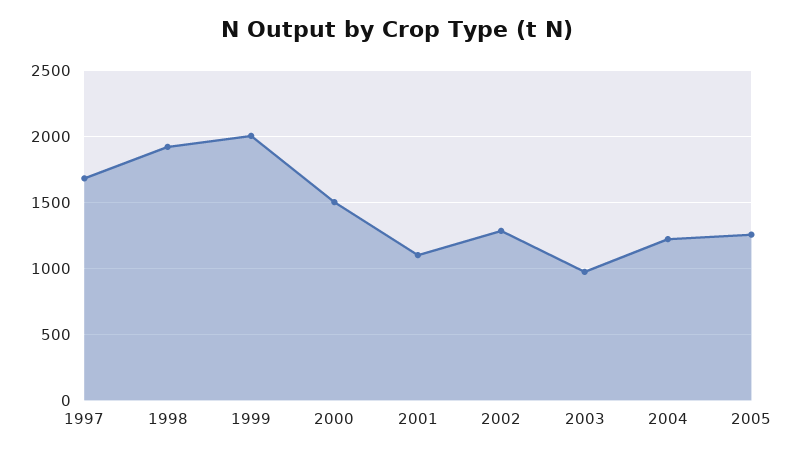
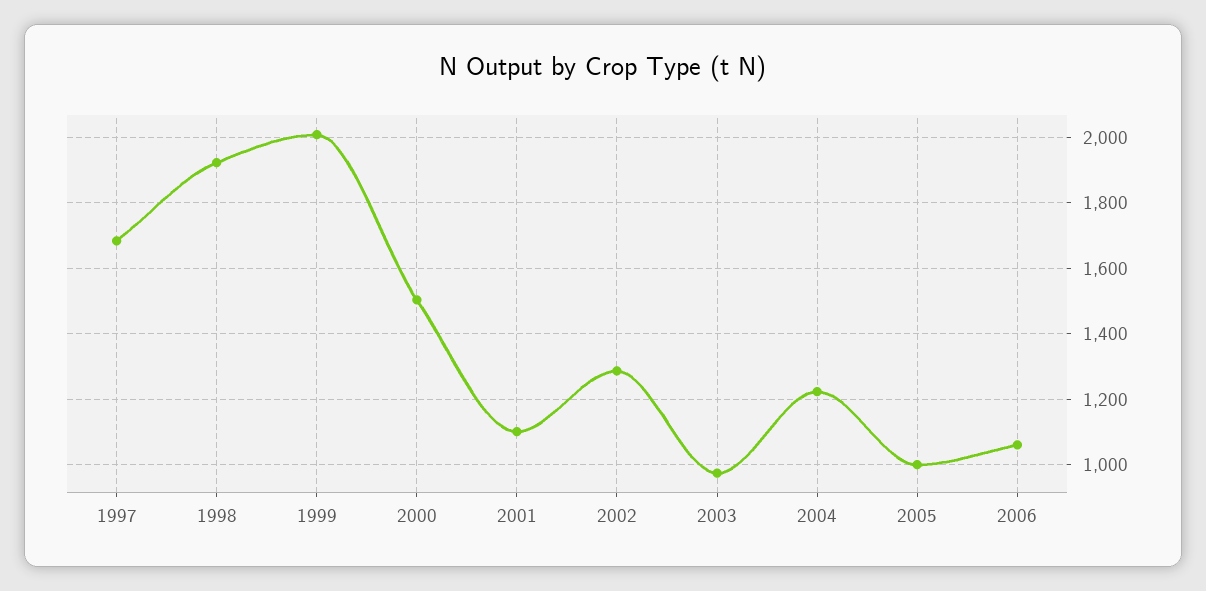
2005: 1250 -> 1000
2006: none -> 1060

